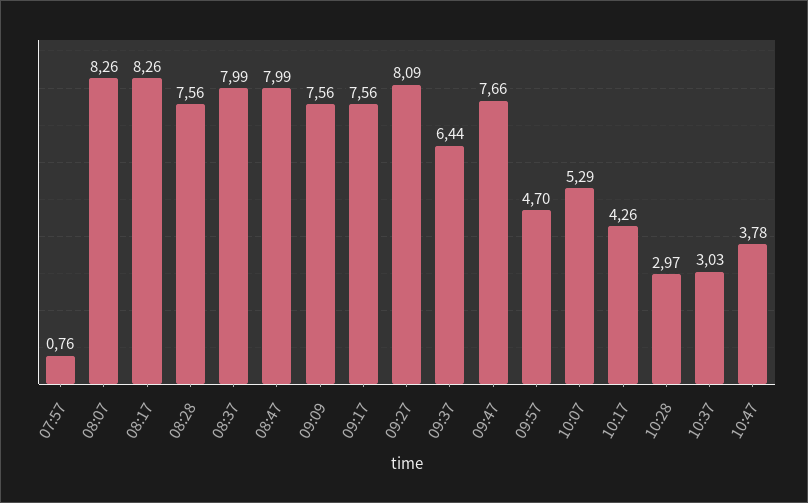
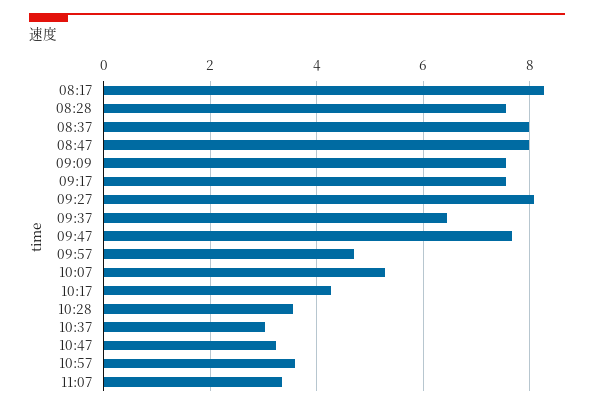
07:57: 0.76 -> none
08:07: 8.26 -> none
10:28: 2.97 -> 3.6
10:47: 3.78 -> 3.2
10:57: none -> 3.6
11:07: none -> 3.4

